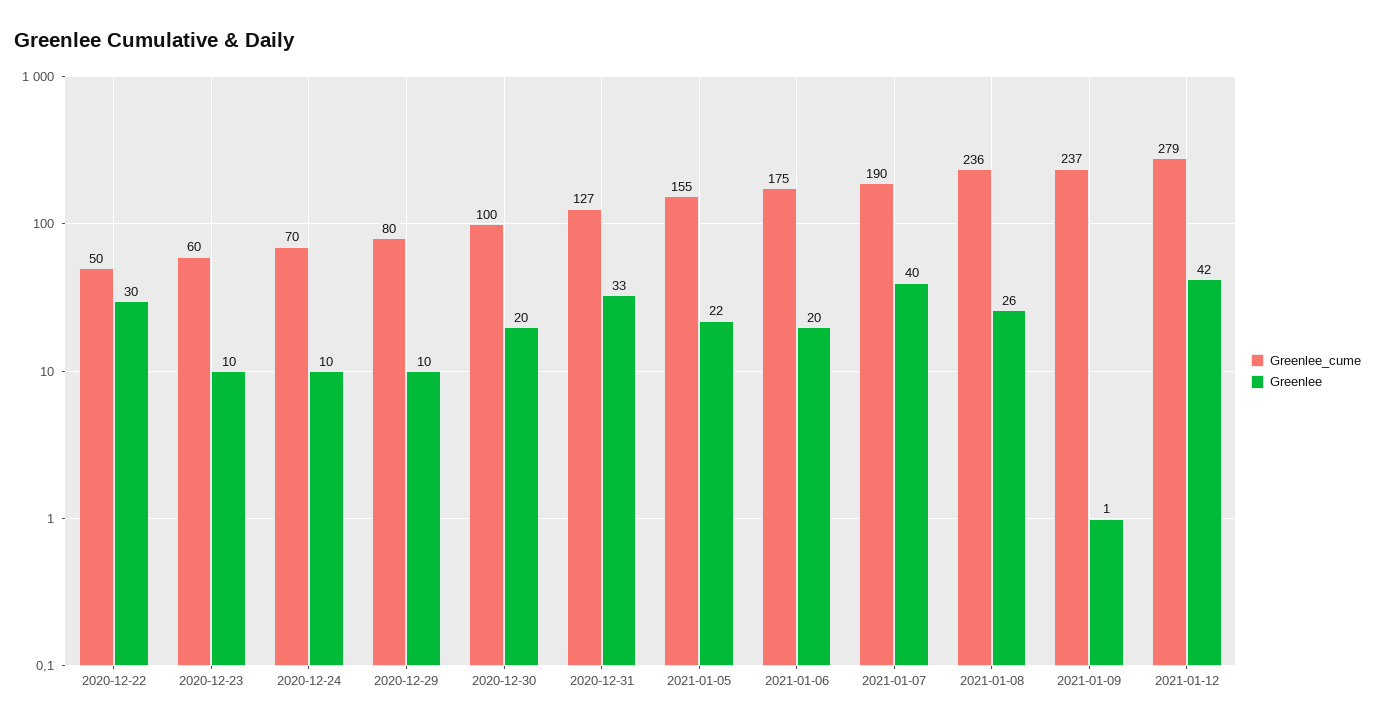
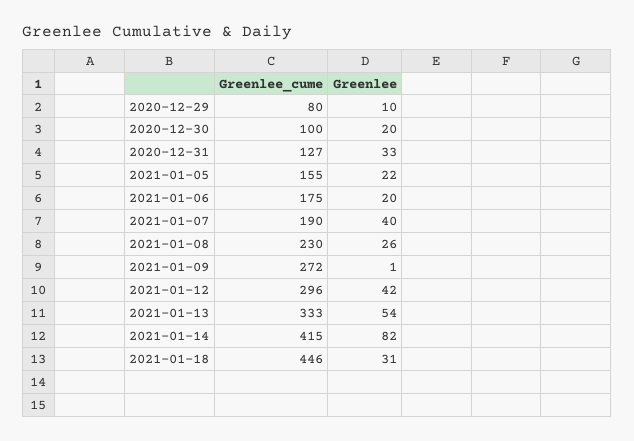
Greenlee_cume, 2020-12-22: 50 -> none
Greenlee, 2020-12-22: 30 -> none
Greenlee_cume, 2020-12-23: 60 -> none
Greenlee, 2020-12-23: 10 -> none
Greenlee_cume, 2020-12-24: 70 -> none
Greenlee, 2020-12-24: 10 -> none
Greenlee_cume, 2021-01-08: 236 -> 230
Greenlee_cume, 2021-01-09: 237 -> 272
Greenlee_cume, 2021-01-12: 279 -> 296
Greenlee_cume, 2021-01-13: none -> 333
Greenlee, 2021-01-13: none -> 54
Greenlee_cume, 2021-01-14: none -> 415
Greenlee, 2021-01-14: none -> 82
Greenlee_cume, 2021-01-18: none -> 446
Greenlee, 2021-01-18: none -> 31

